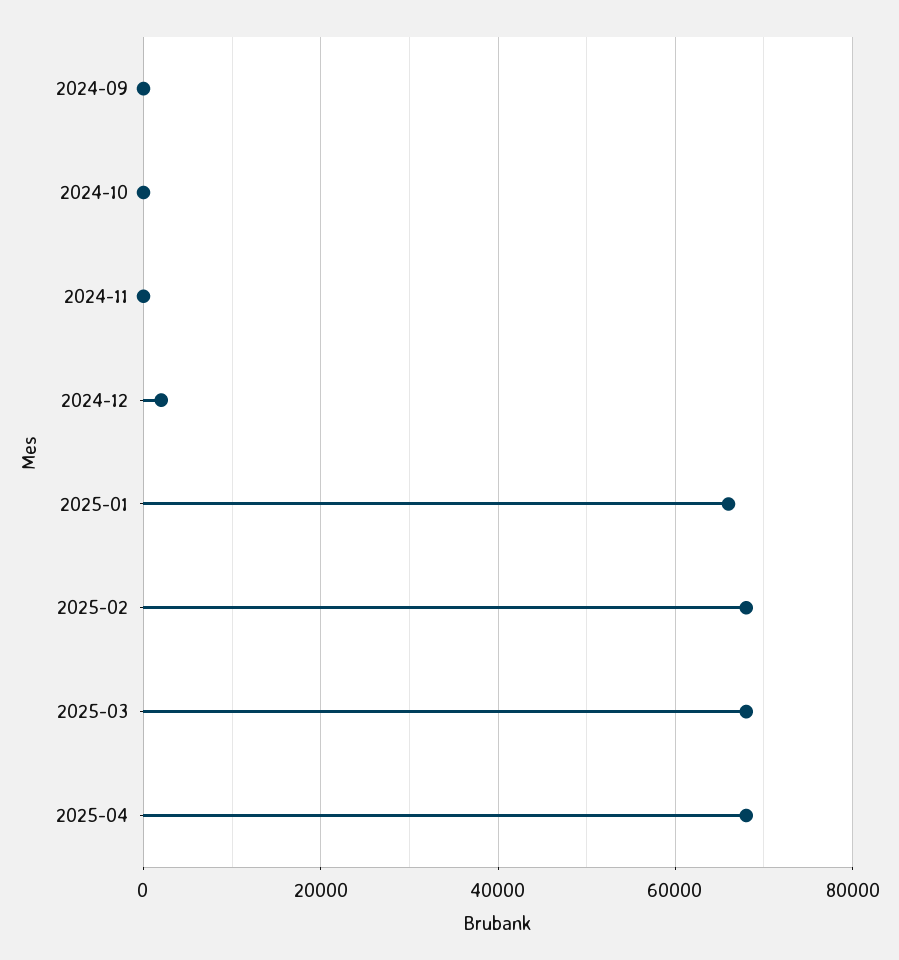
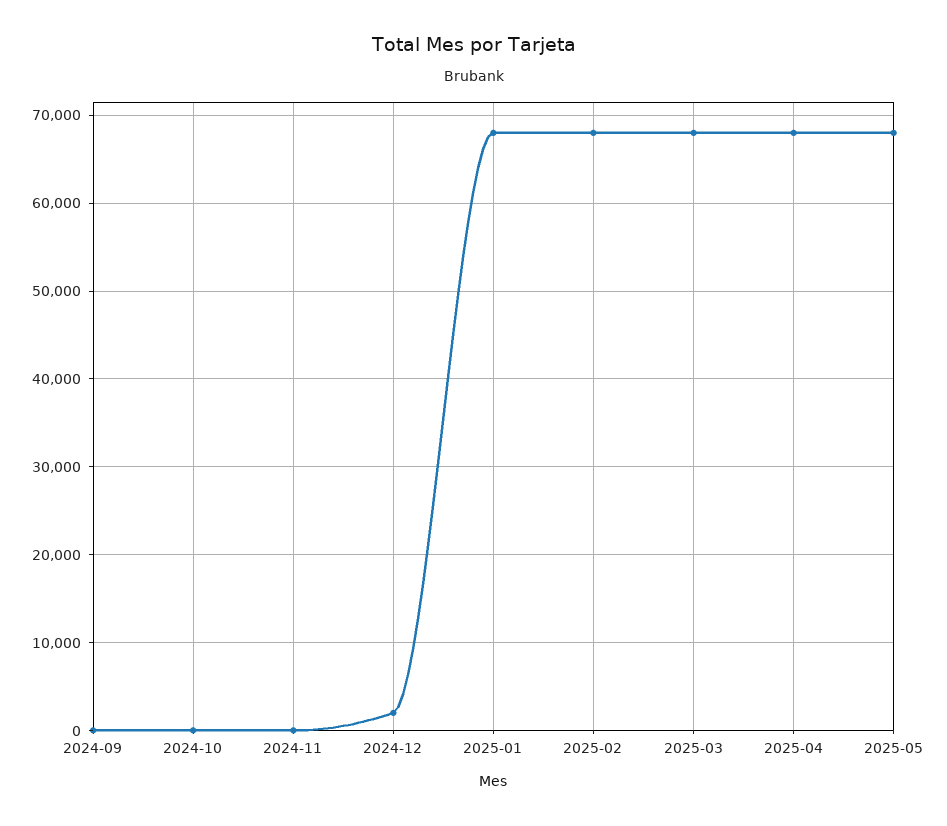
2025-01: 66000 -> 68000
2025-05: none -> 68000

